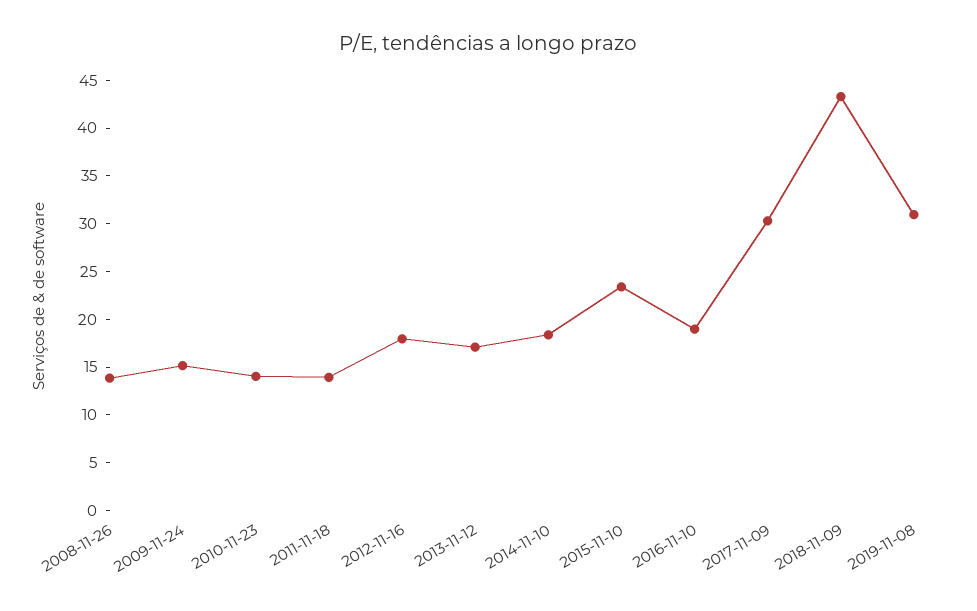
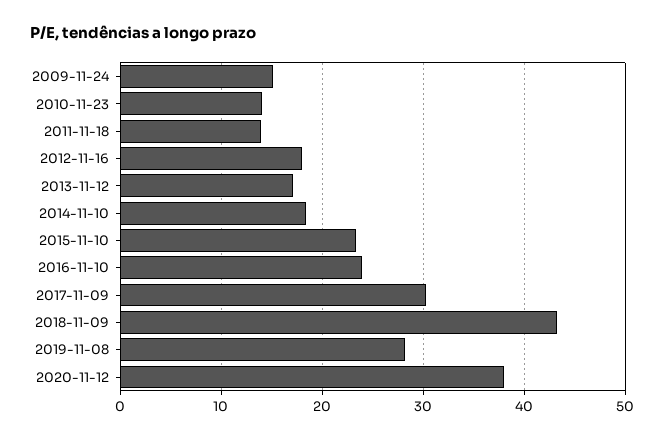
2008-11-26: 14 -> none
2016-11-10: 19 -> 24
2019-11-08: 31 -> 28
2020-11-12: none -> 38

